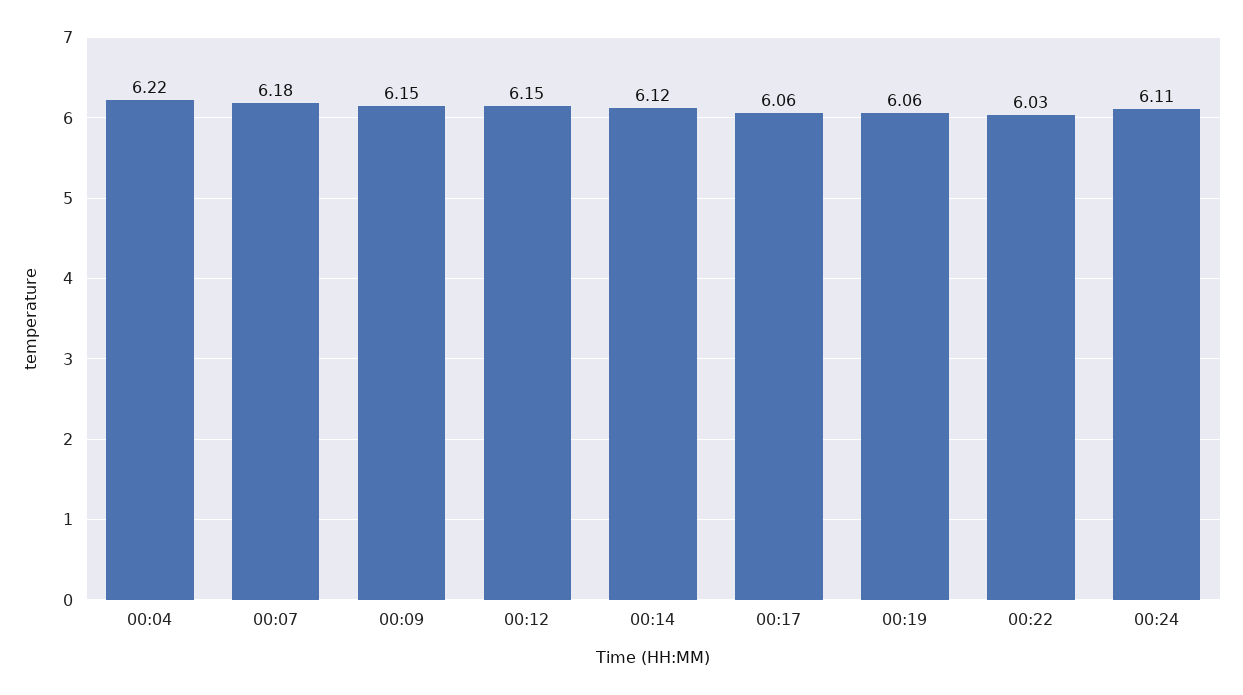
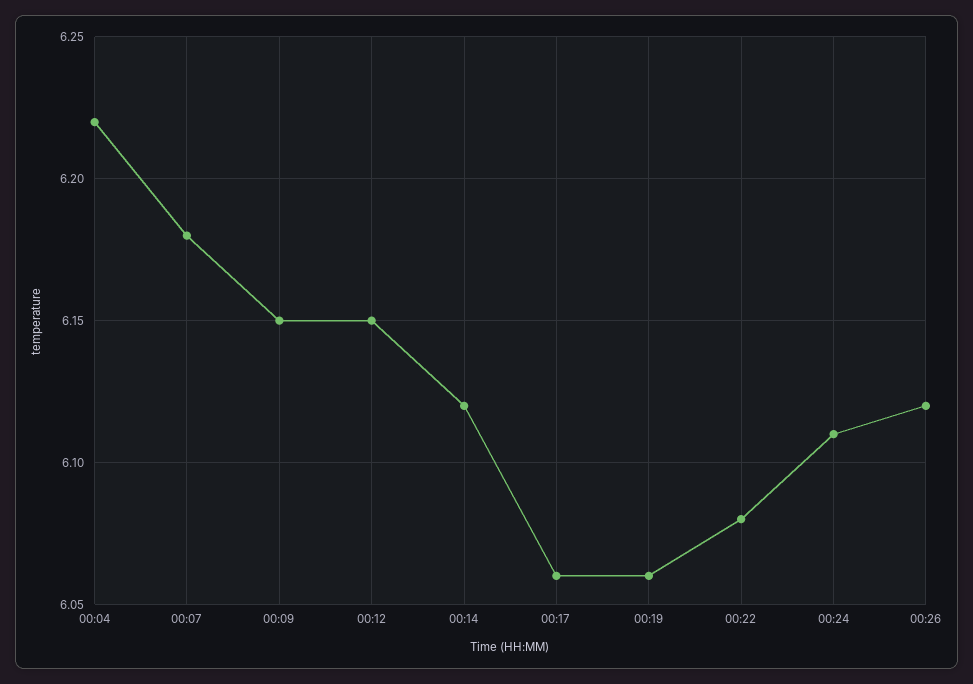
00:22: 6.03 -> 6.08
00:26: none -> 6.12

